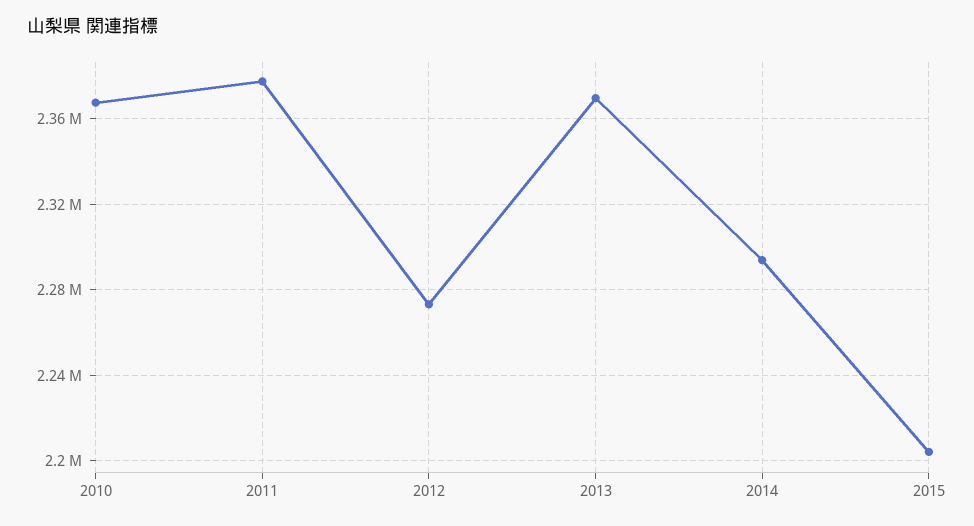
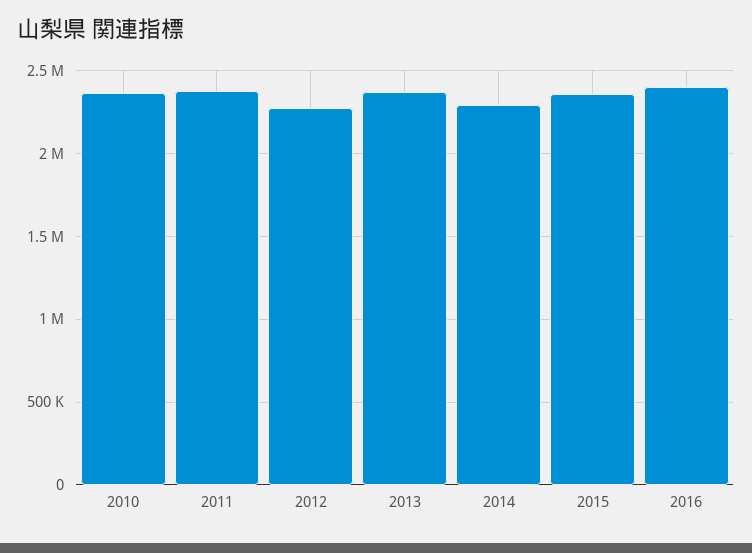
2015: 2205000 -> 2350000
2016: none -> 2400000

